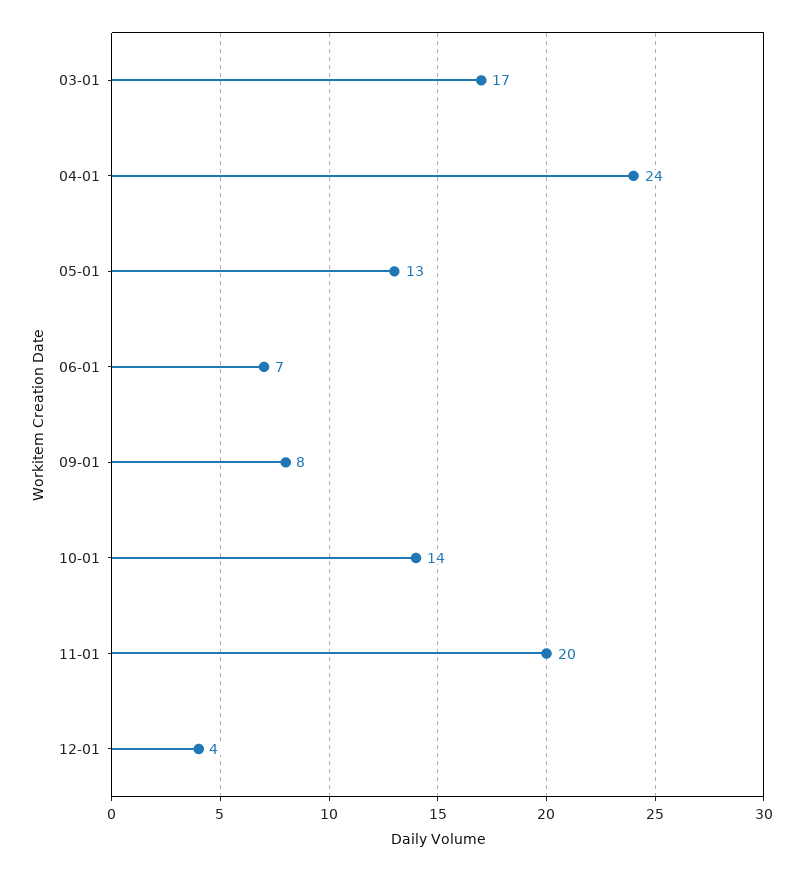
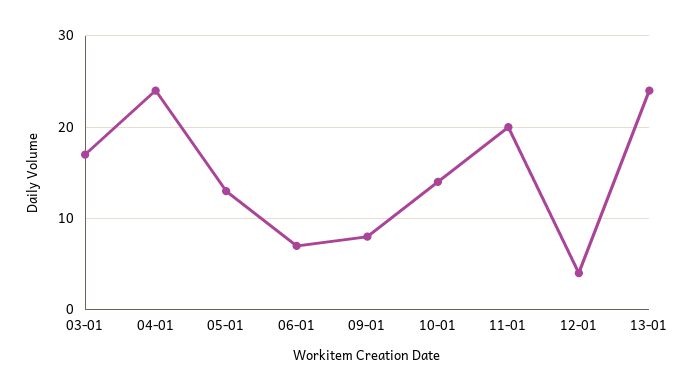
13-01: none -> 24

